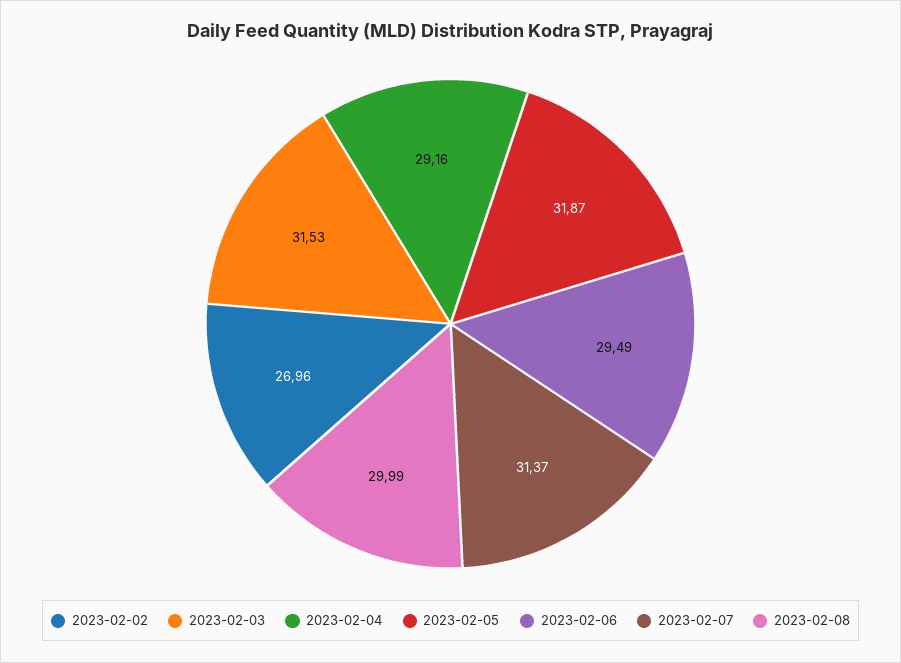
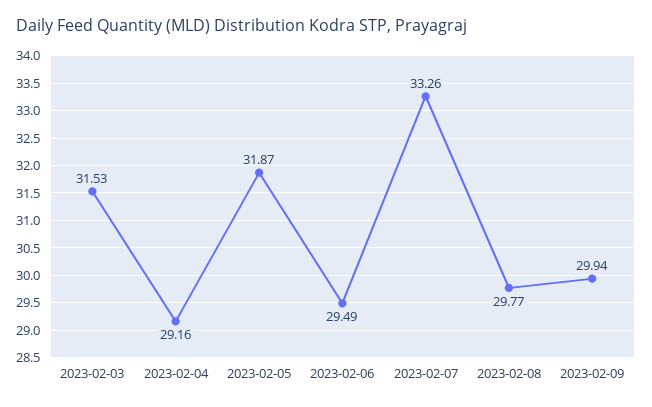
2023-02-02: 26.96 -> none
2023-02-07: 31.37 -> 33.26
2023-02-08: 29.99 -> 29.77
2023-02-09: none -> 29.94

